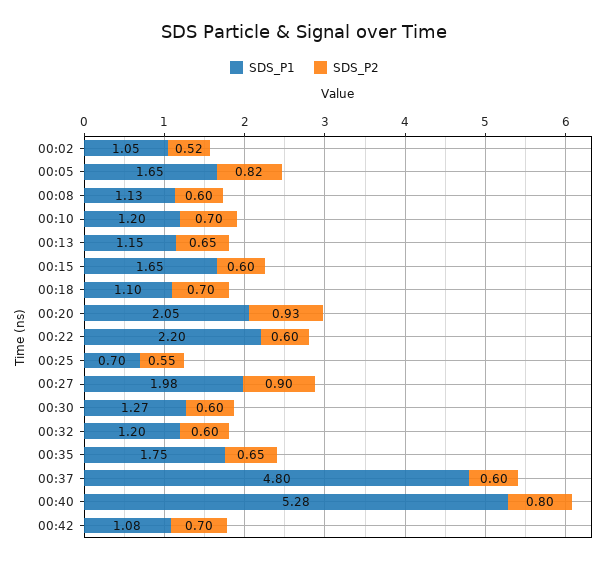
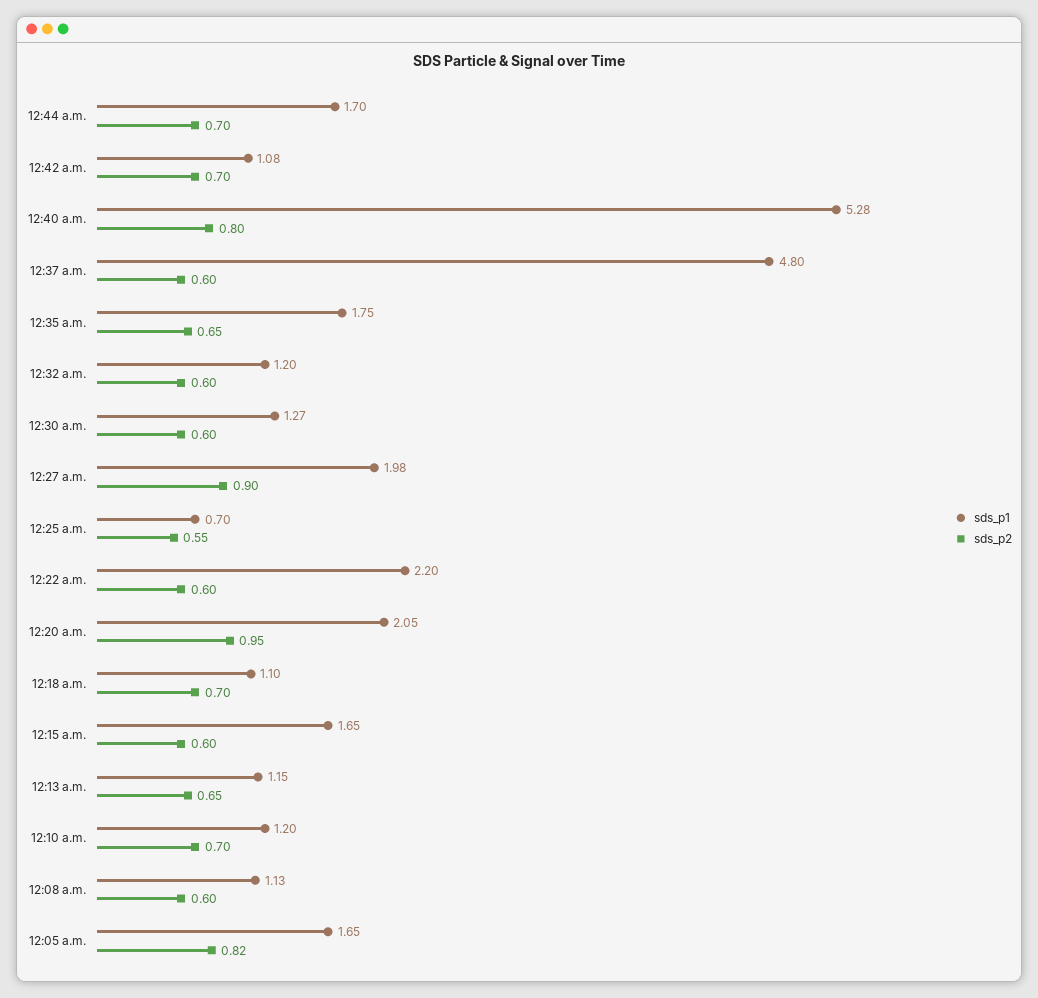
SDS_P1, 00:02: 1.05 -> none
SDS_P2, 00:02: 0.52 -> none
SDS_P2, 00:20: 0.93 -> 0.95
SDS_P1, 12:44 a.m.: none -> 1.7
SDS_P2, 12:44 a.m.: none -> 0.7

